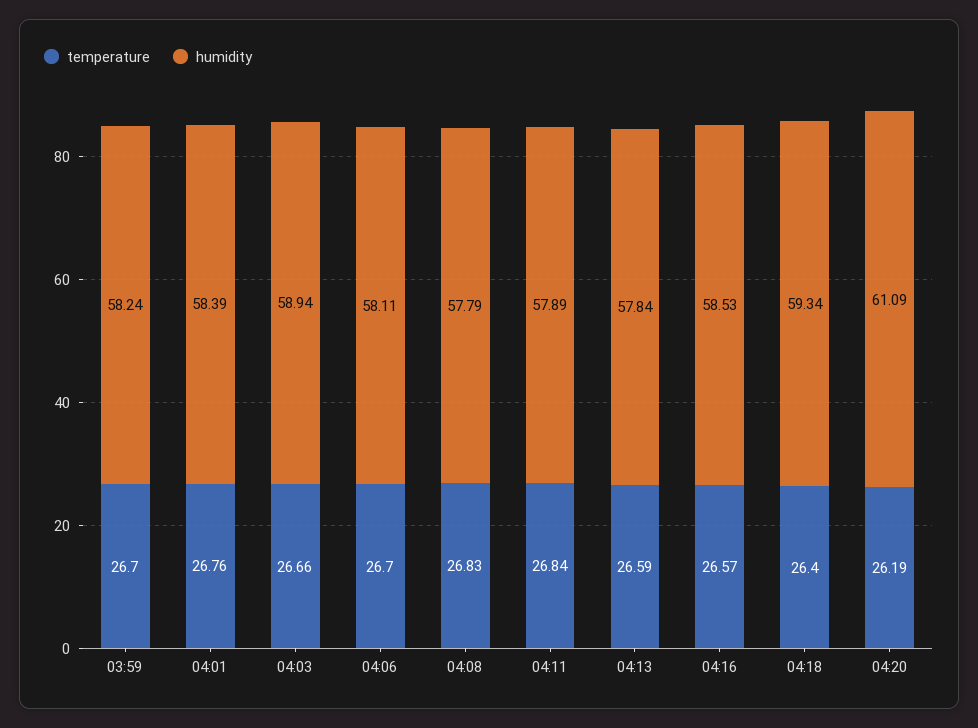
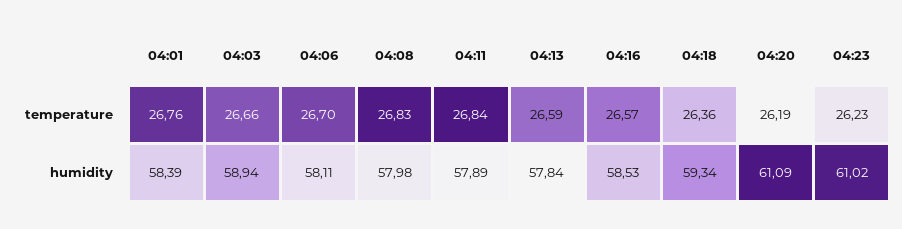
temperature, 03:59: 26.7 -> none
humidity, 03:59: 58.24 -> none
humidity, 04:08: 57.79 -> 57.98
temperature, 04:18: 26.4 -> 26.36
temperature, 04:23: none -> 26.23
humidity, 04:23: none -> 61.02

